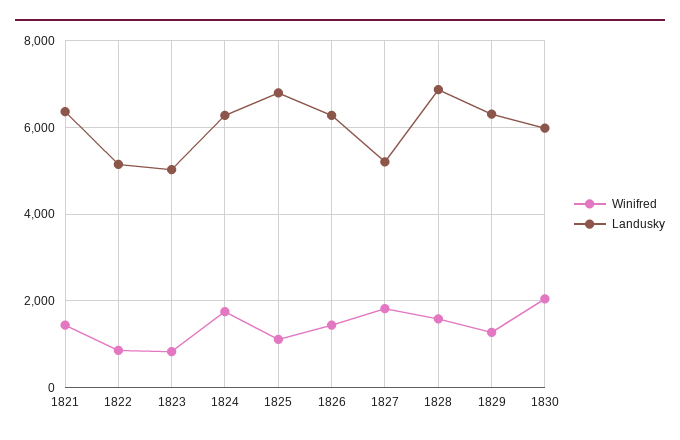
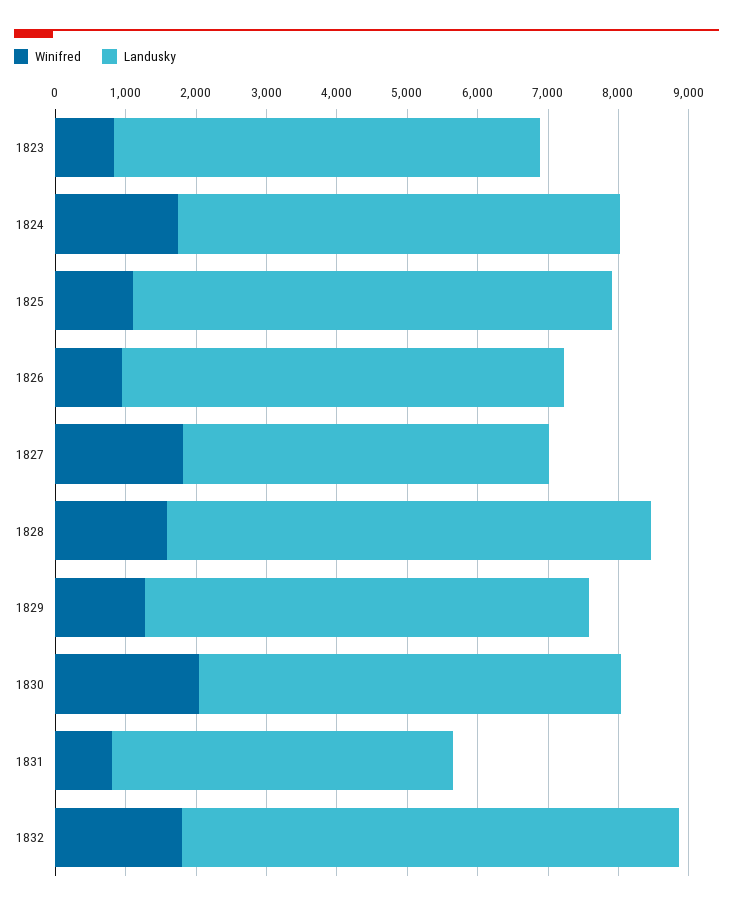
Winifred, 1821: 1400 -> none
Landusky, 1821: 6400 -> none
Winifred, 1822: 800 -> none
Landusky, 1822: 5200 -> none
Landusky, 1823: 5000 -> 6000
Winifred, 1826: 1400 -> 1000
Winifred, 1831: none -> 800
Landusky, 1831: none -> 4800
Winifred, 1832: none -> 1800
Landusky, 1832: none -> 7000

